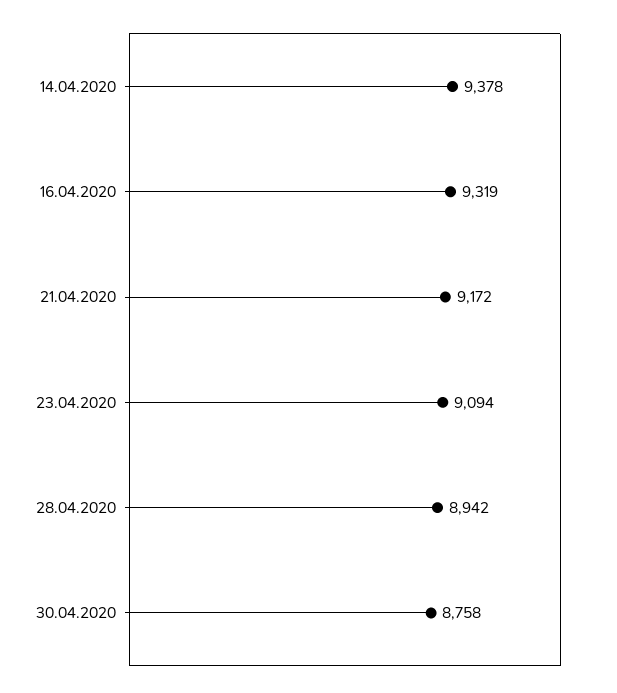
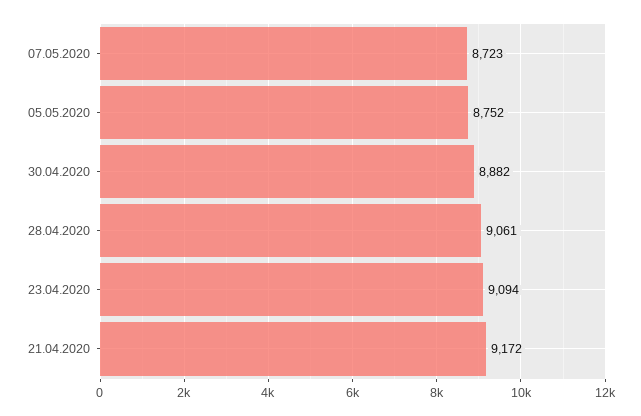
14.04.2020: 9378 -> none
16.04.2020: 9319 -> none
28.04.2020: 8942 -> 9061
30.04.2020: 8758 -> 8882
07.05.2020: none -> 8723
05.05.2020: none -> 8752

